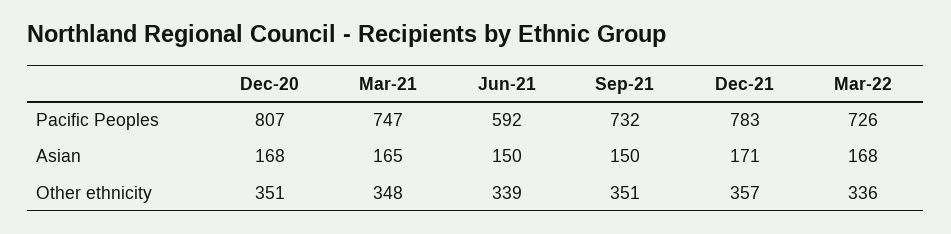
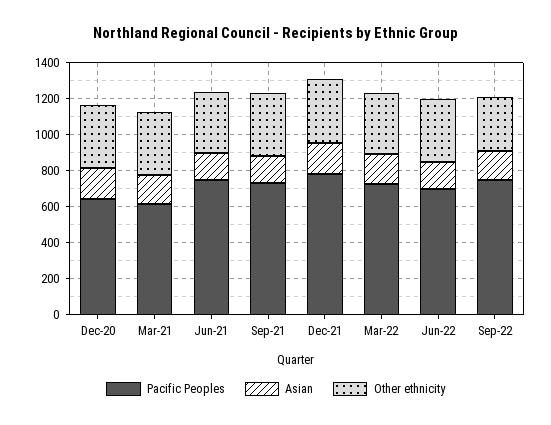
Pacific Peoples, Dec-20: 807 -> 650
Pacific Peoples, Mar-21: 747 -> 600
Pacific Peoples, Jun-21: 592 -> 750
Pacific Peoples, Jun-22: none -> 700
Asian, Jun-22: none -> 150
Other ethnicity, Jun-22: none -> 350
Pacific Peoples, Sep-22: none -> 750
Asian, Sep-22: none -> 150
Other ethnicity, Sep-22: none -> 300

